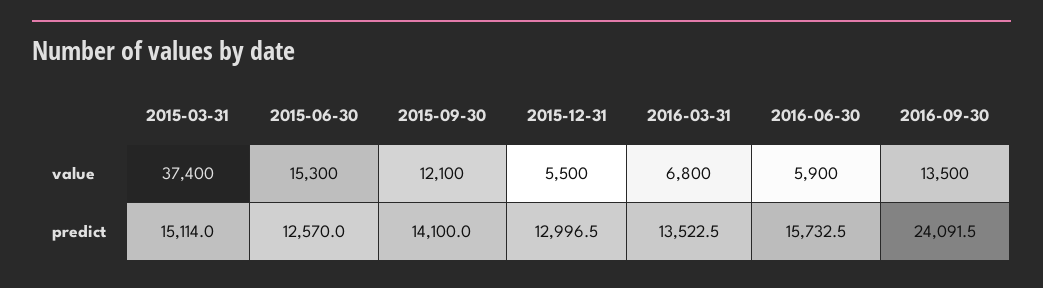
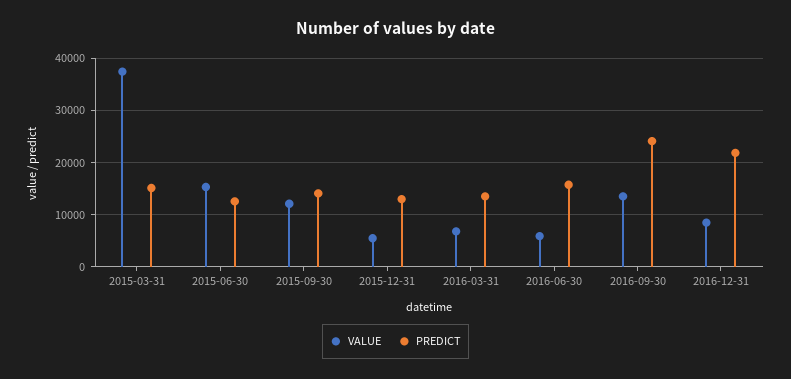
value, 2016-12-31: none -> 8000
predict, 2016-12-31: none -> 22000

